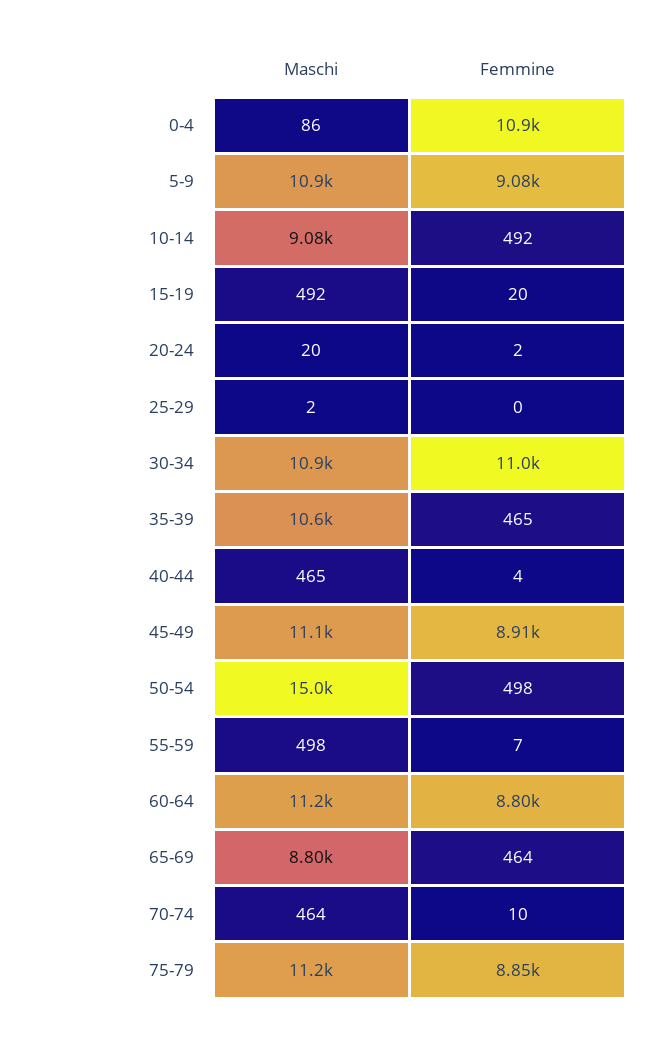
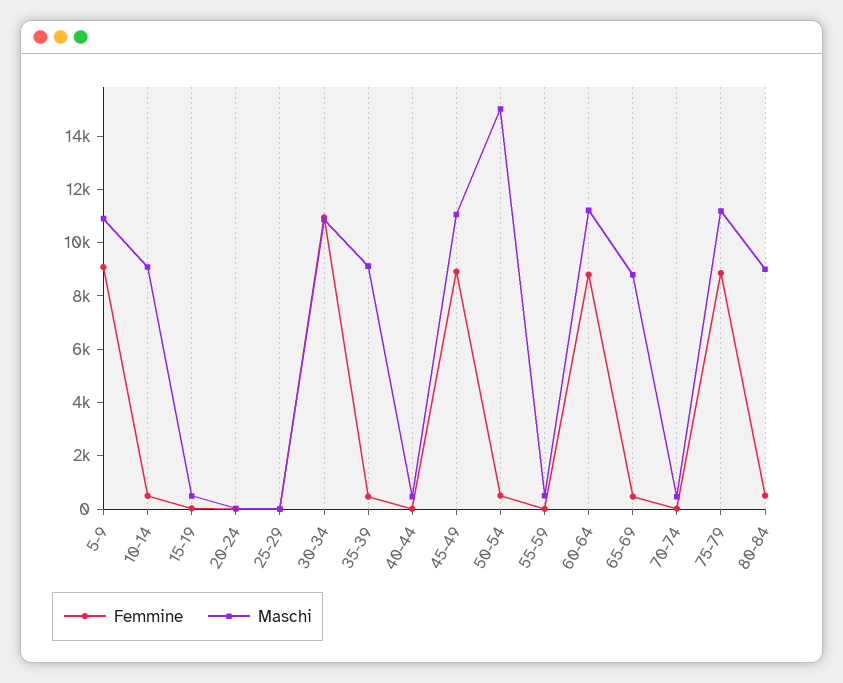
Maschi, 0-4: 86 -> none
Femmine, 0-4: 10900 -> none
Maschi, 35-39: 10600 -> 9000
Femmine, 80-84: none -> 500
Maschi, 80-84: none -> 9000

